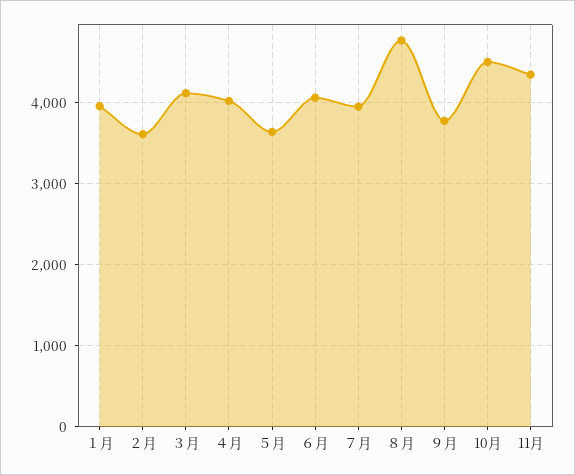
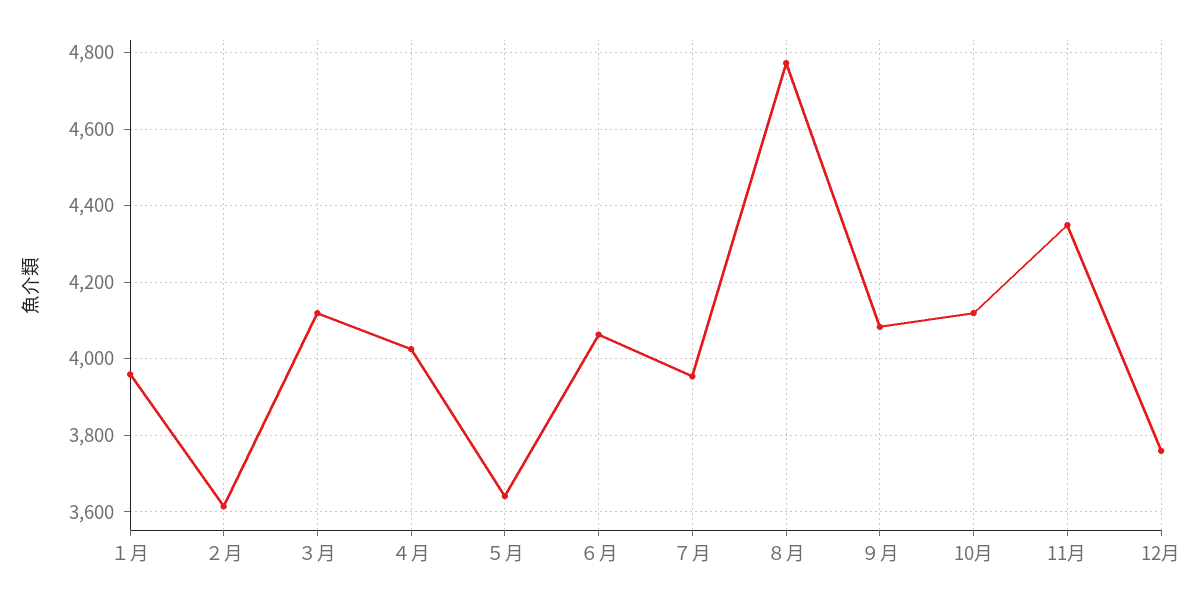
９月: 3800 -> 4080
10月: 4500 -> 4120
12月: none -> 3760

